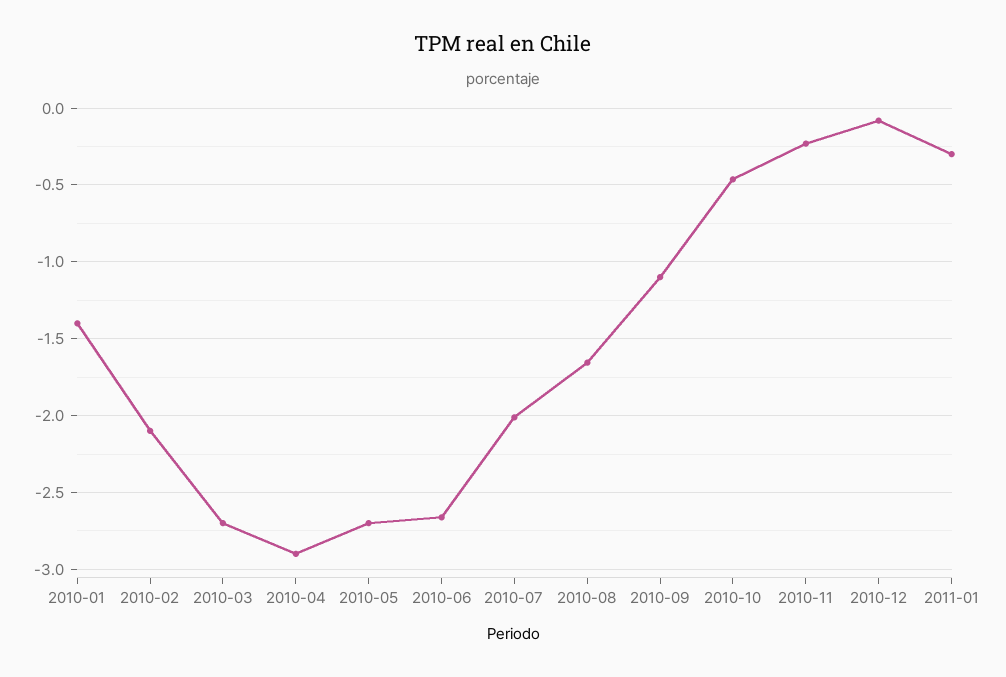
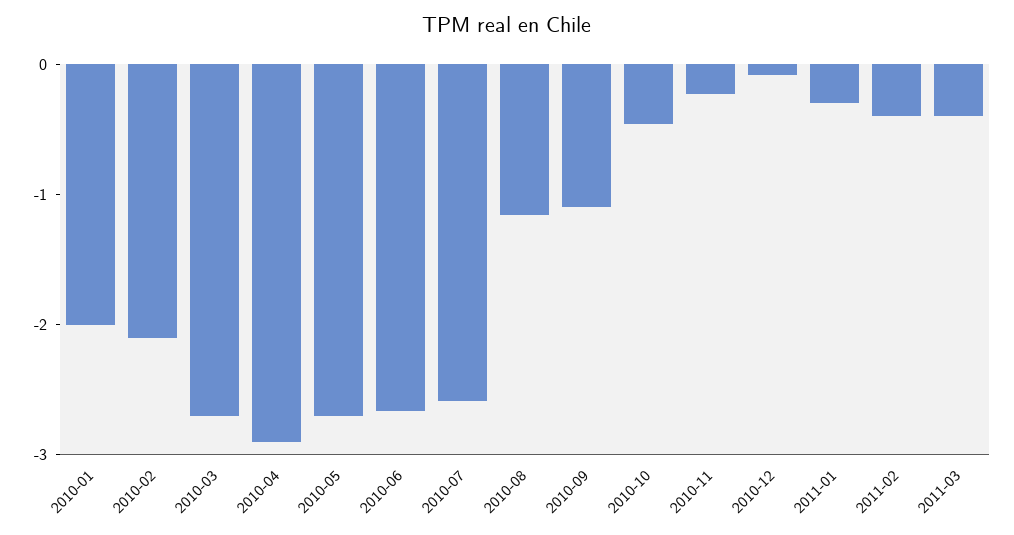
2010-01: -1.4 -> -2
2010-07: -2 -> -2.6
2010-08: -1.65 -> -1.2
2011-02: none -> -0.4
2011-03: none -> -0.4

